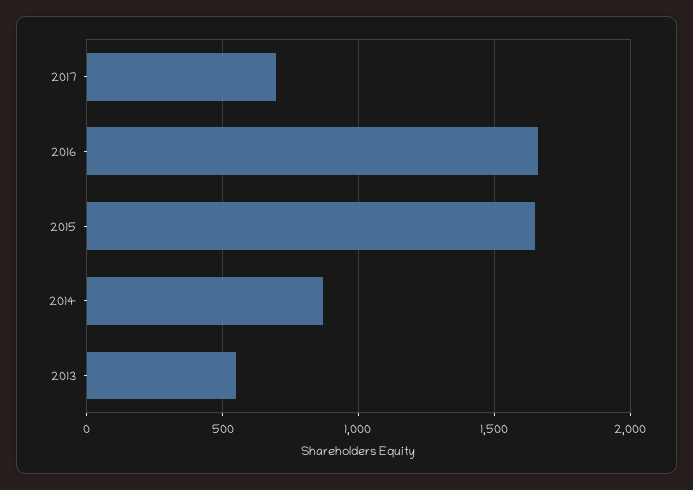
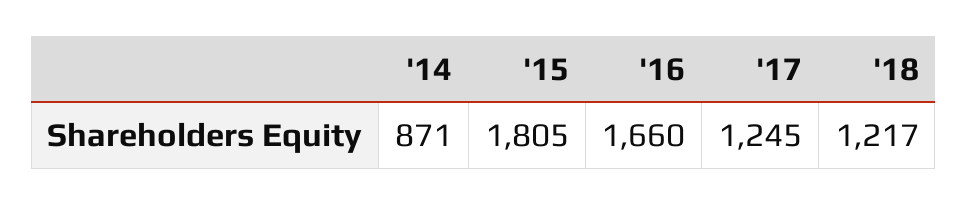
2017: 700 -> 1245
2015: 1650 -> 1805
2013: 550 -> none
'18: none -> 1217

